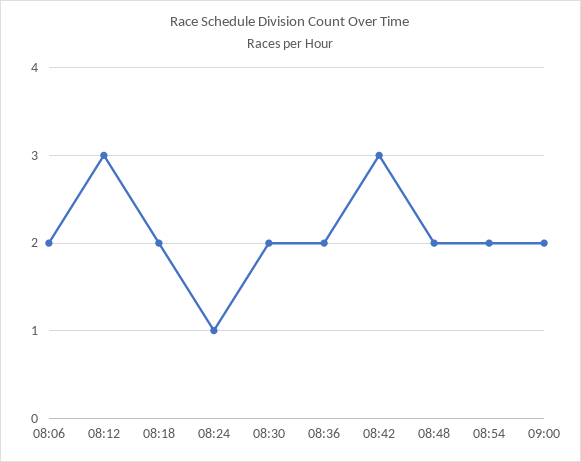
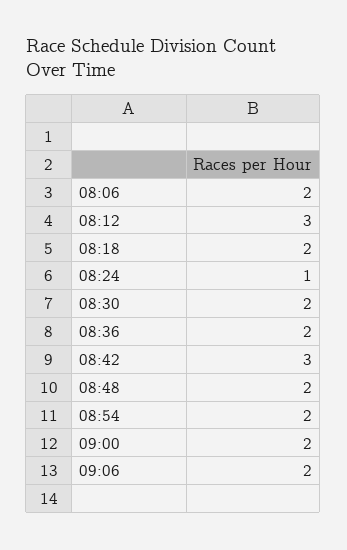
09:06: none -> 2

